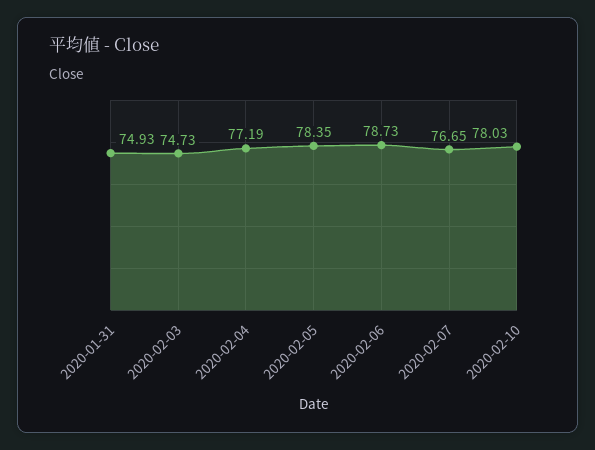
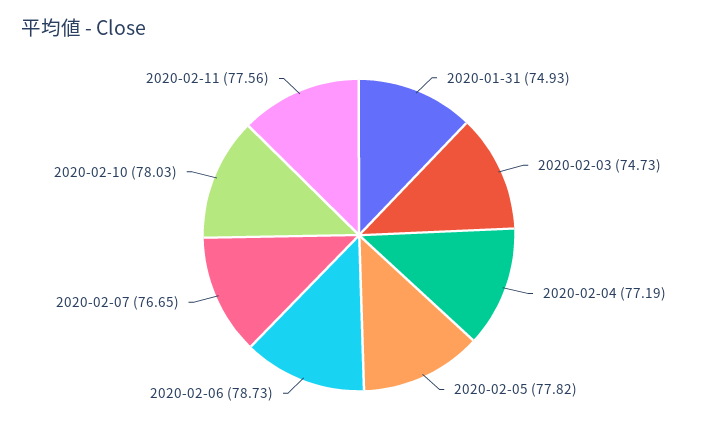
2020-02-05: 78.35 -> 77.82
2020-02-11: none -> 77.56

